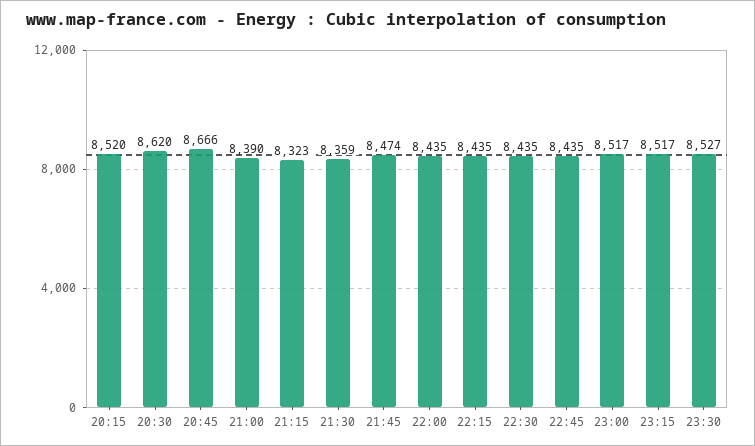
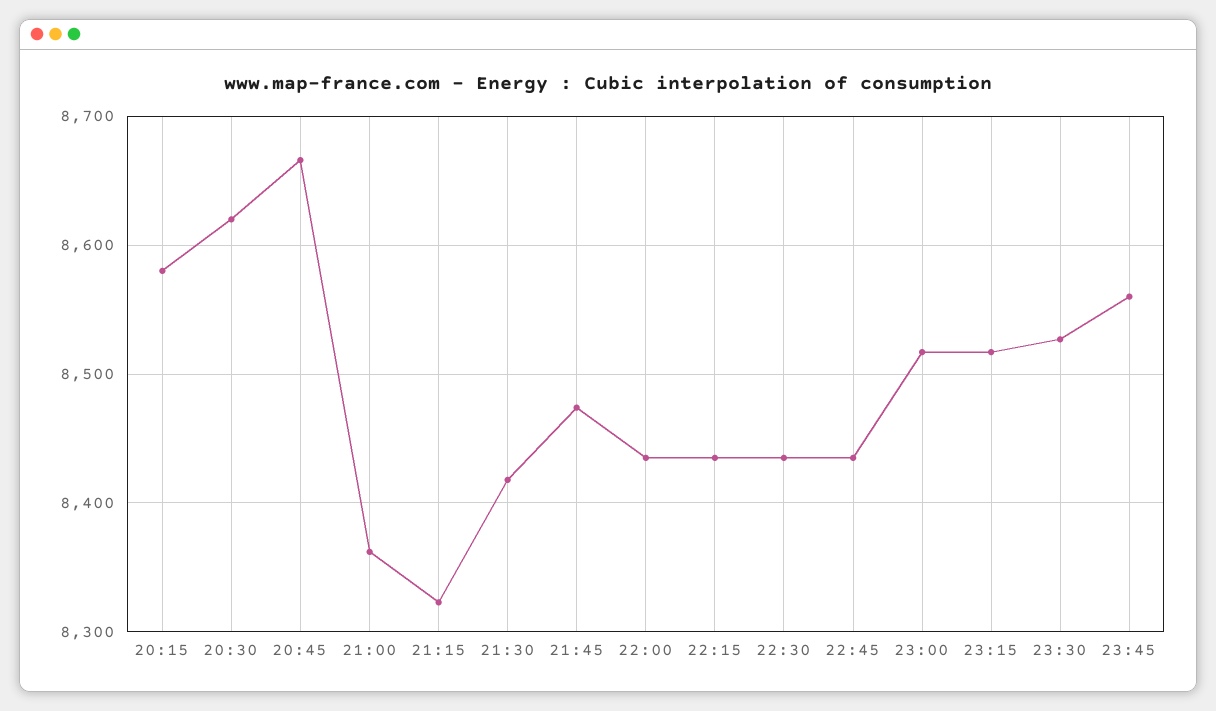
20:15: 8520 -> 8580
21:00: 8390 -> 8360
21:30: 8359 -> 8420
23:45: none -> 8560

